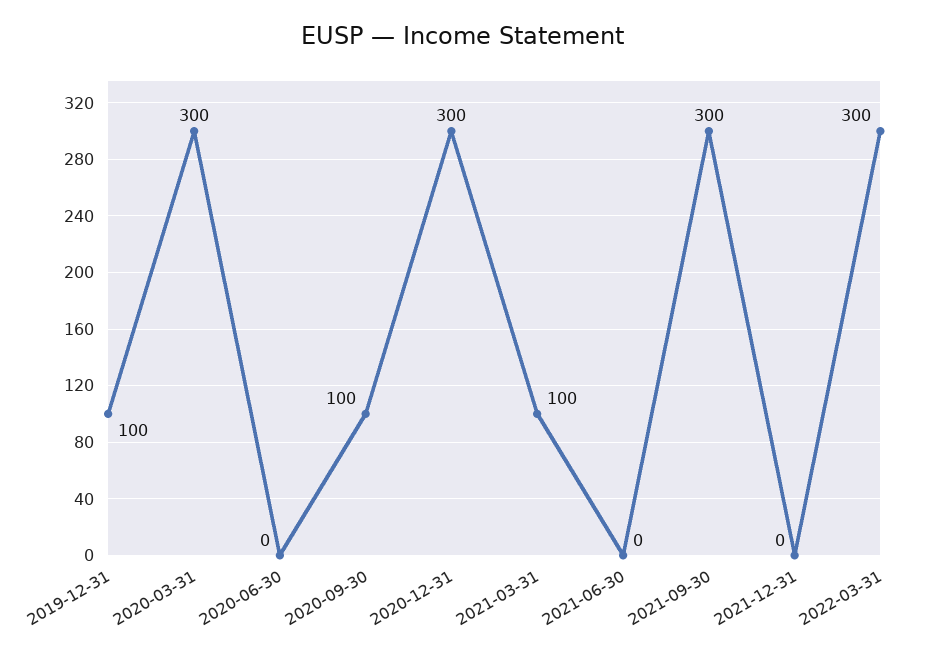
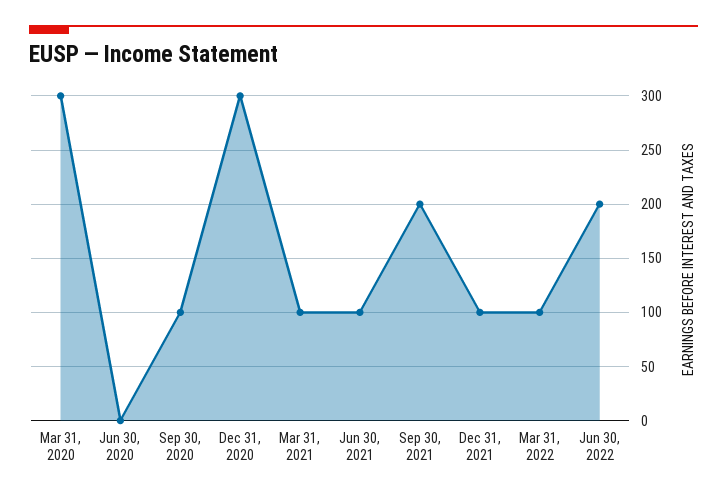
2019-12-31: 100 -> none
2021-06-30: 0 -> 100
2021-09-30: 300 -> 200
2021-12-31: 0 -> 100
2022-03-31: 300 -> 100
Jun 30, 2022: none -> 200

